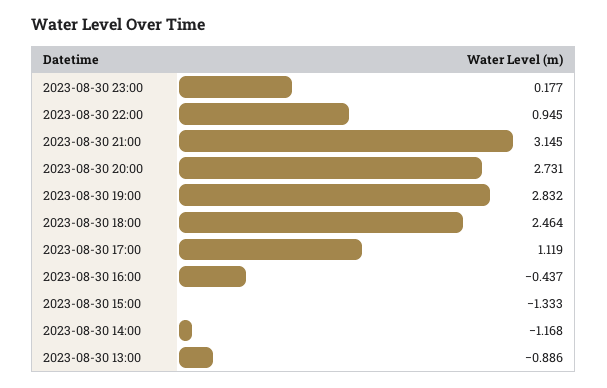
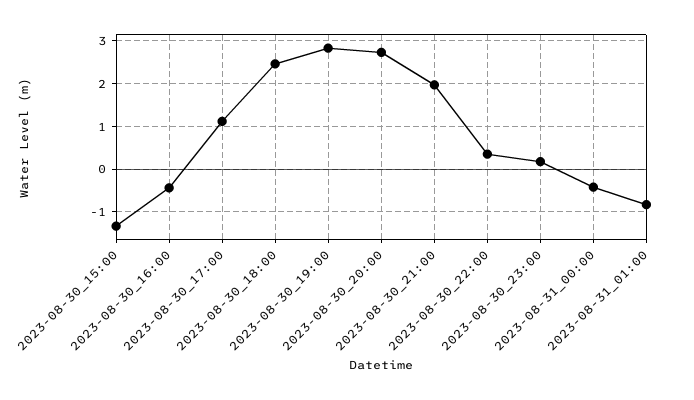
2023-08-30 22:00: 0.945 -> 0.4
2023-08-30 21:00: 3.145 -> 2
2023-08-30 14:00: -1.168 -> none
2023-08-30 13:00: -0.886 -> none
2023-08-31_00:00: none -> -0.4
2023-08-31_01:00: none -> -0.8

